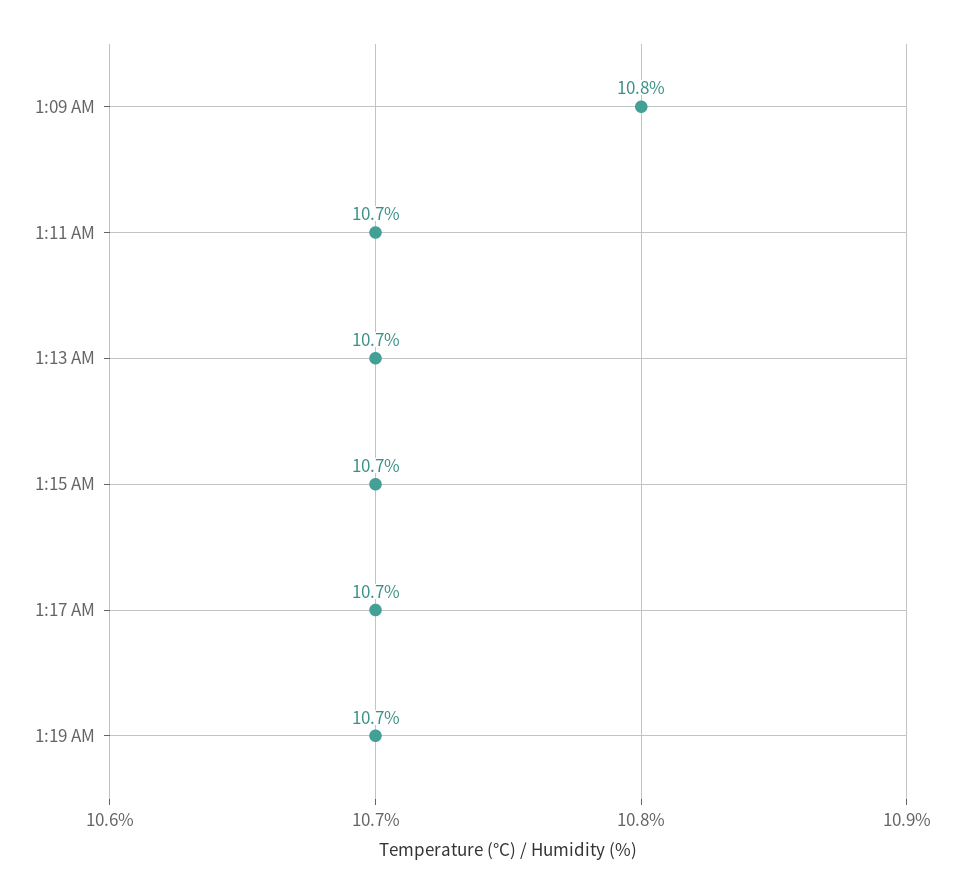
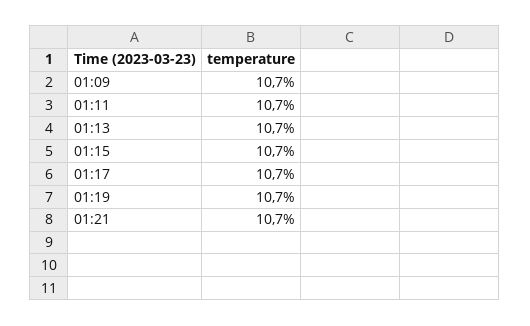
1:09 AM: 10.8 -> 10.7
01:21: none -> 10.7

